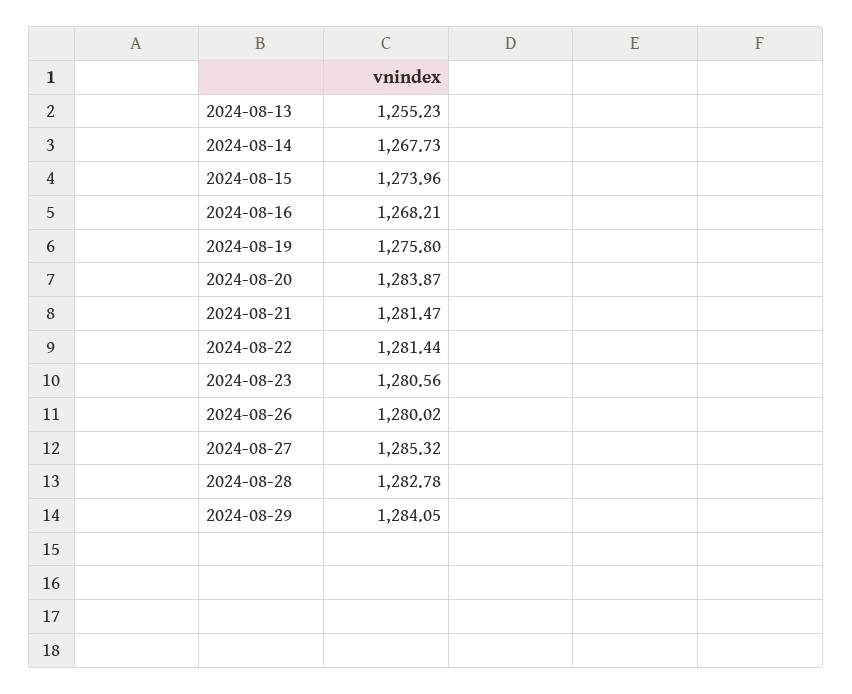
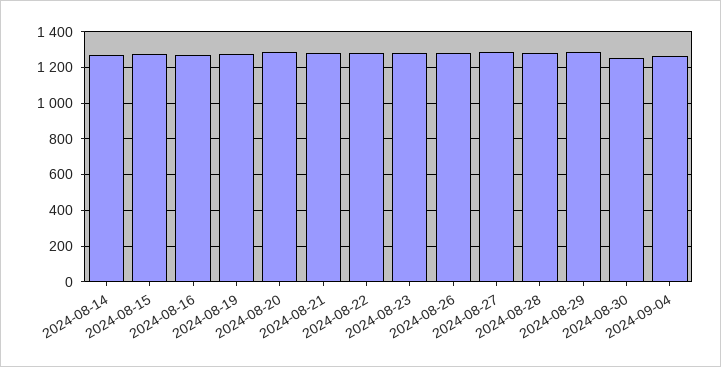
2024-08-13: 1255.23 -> none
2024-08-30: none -> 1250
2024-09-04: none -> 1250

